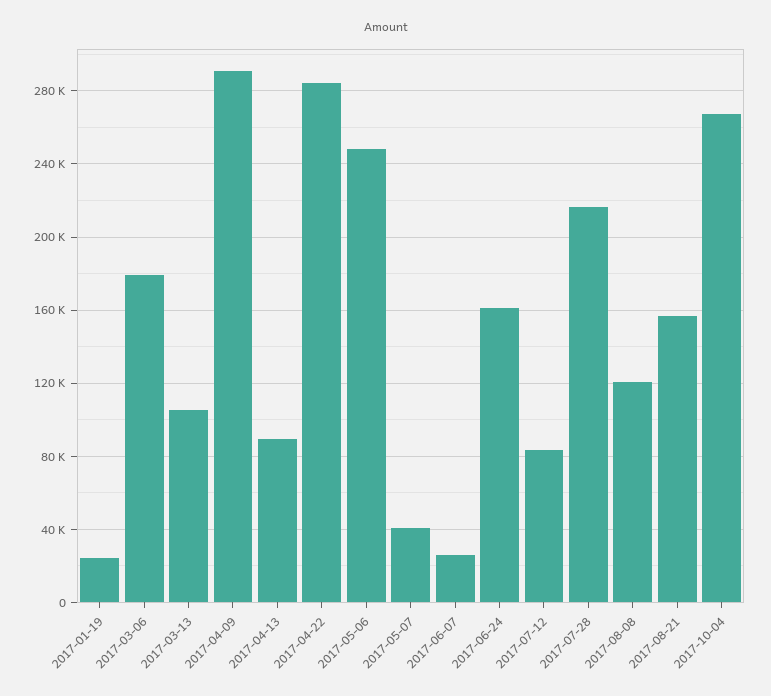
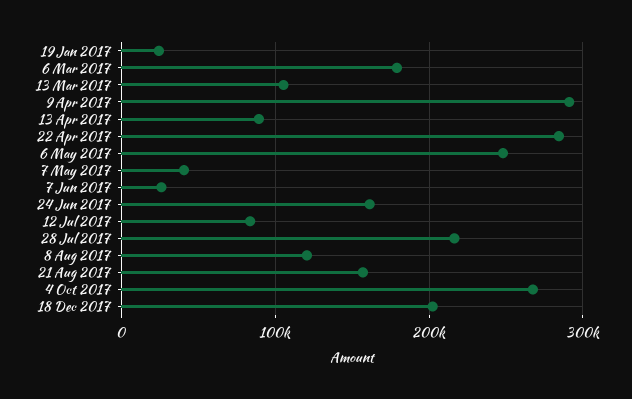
18 Dec 2017: none -> 200000

